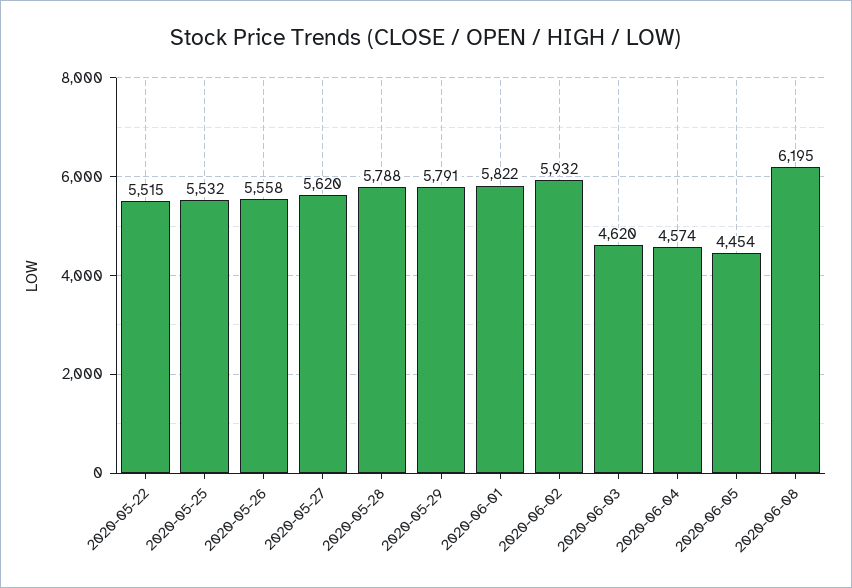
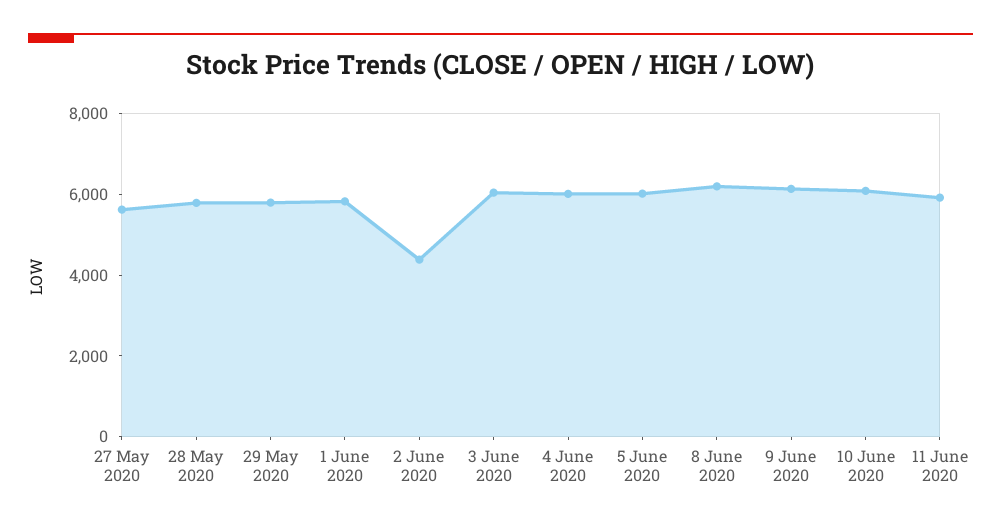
2020-05-22: 5515 -> none
2020-05-25: 5532 -> none
2020-05-26: 5558 -> none
2020-06-02: 5932 -> 4500
2020-06-03: 4620 -> 6000
2020-06-04: 4574 -> 6000
2020-06-05: 4454 -> 6000
9 June 2020: none -> 6000
10 June 2020: none -> 6000
11 June 2020: none -> 6000

